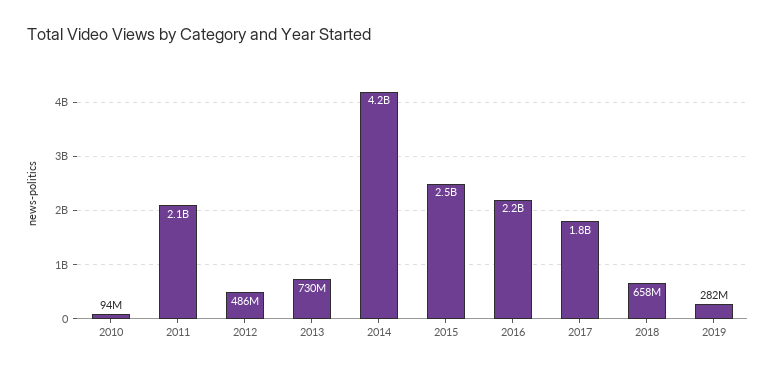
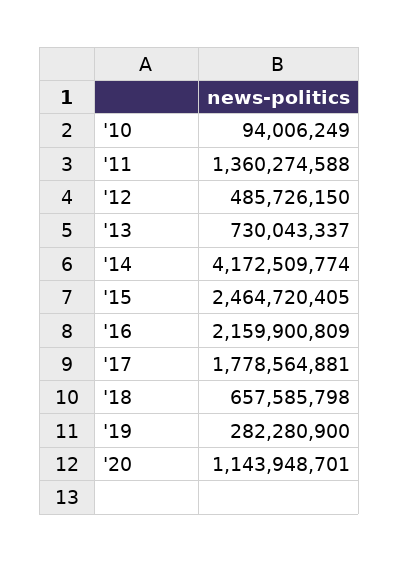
2011: 2100000000 -> 1360274588
'20: none -> 1143948701

